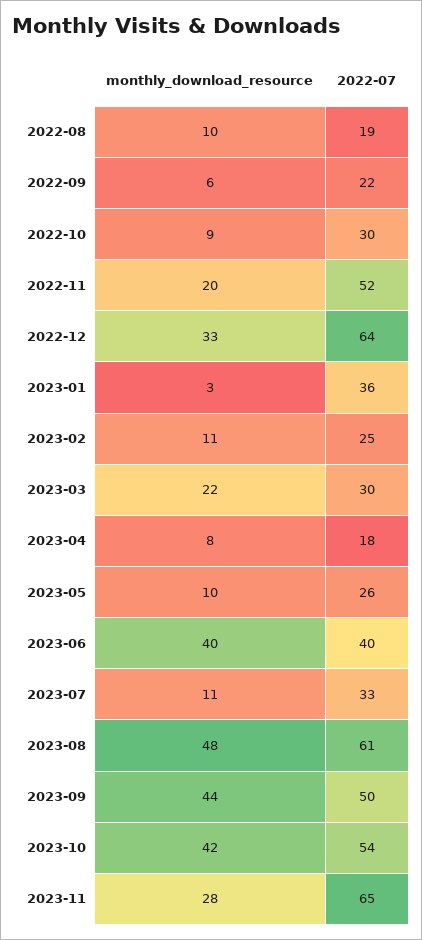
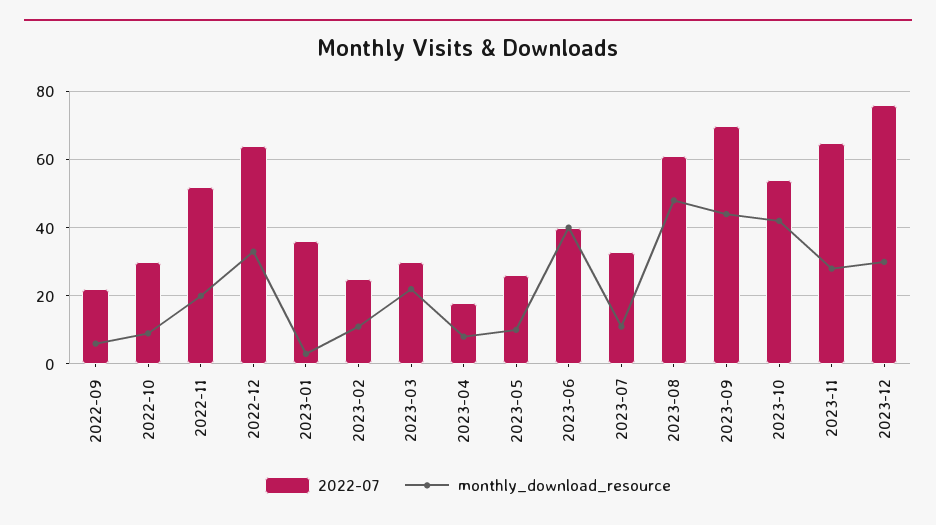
monthly_download_resource, 2022-08: 10 -> none
2022-07, 2022-08: 19 -> none
2022-07, 2023-09: 50 -> 70
2022-07, 2023-12: none -> 75
monthly_download_resource, 2023-12: none -> 30

